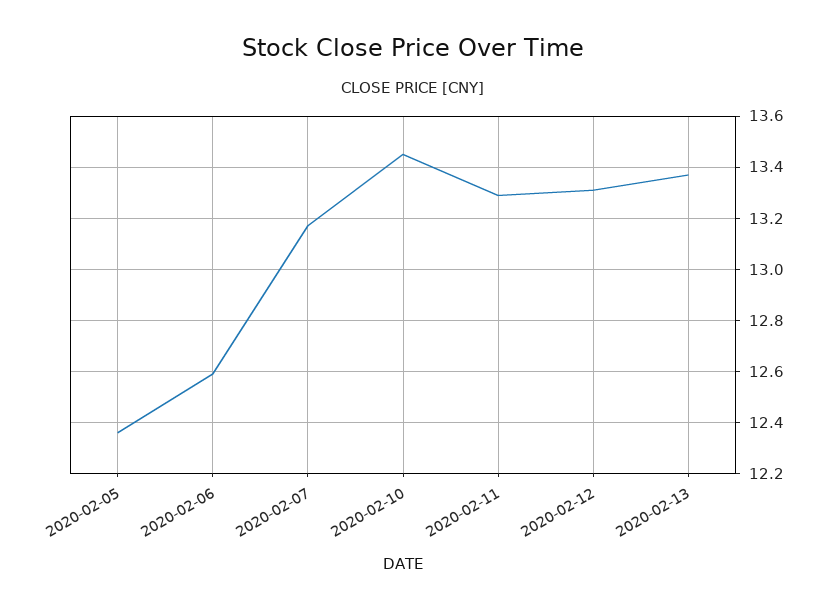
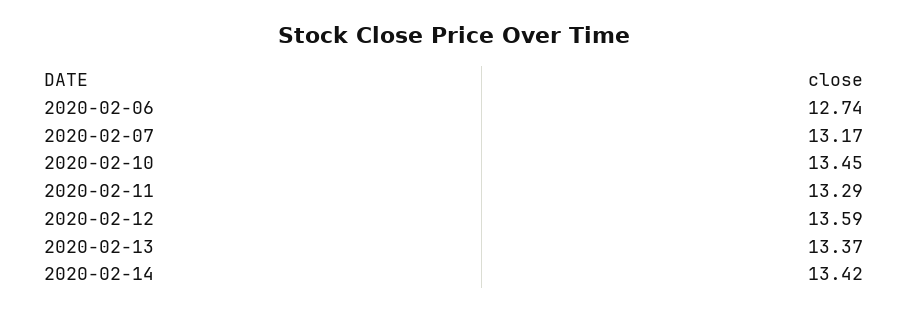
2020-02-05: 12.35 -> none
2020-02-06: 12.6 -> 12.74
2020-02-12: 13.3 -> 13.59
2020-02-14: none -> 13.42

